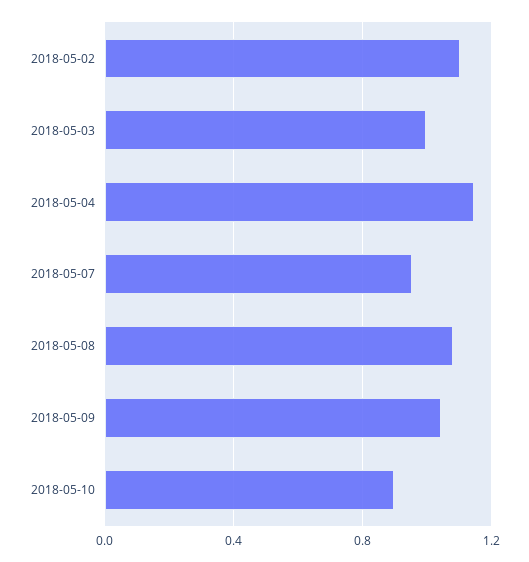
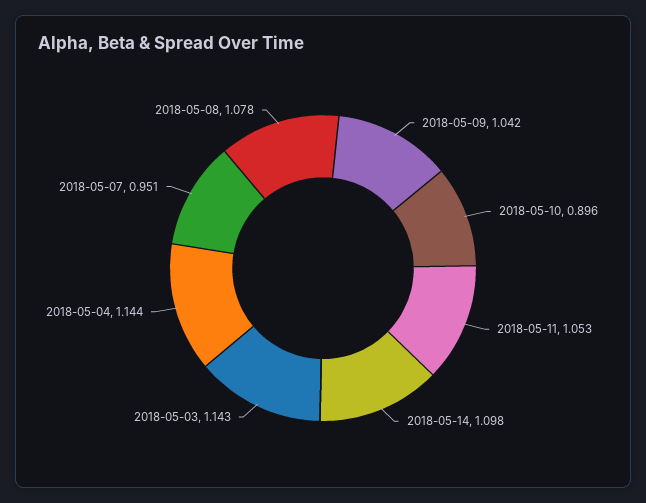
2018-05-02: 1.1 -> none
2018-05-03: 1 -> 1.143
2018-05-11: none -> 1.053
2018-05-14: none -> 1.098

